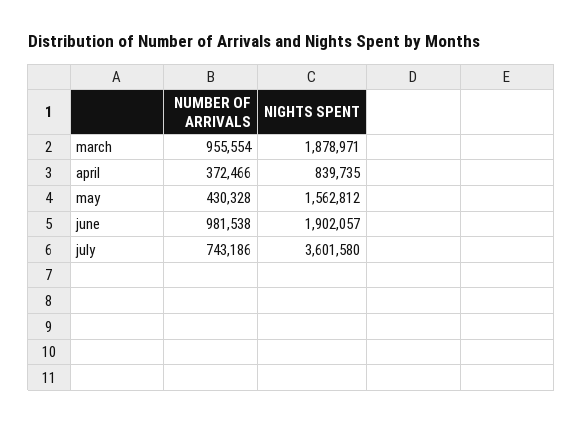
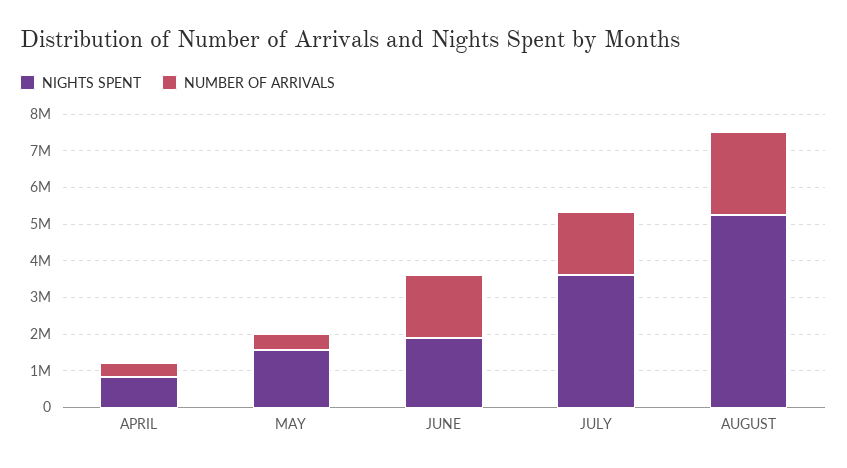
NUMBER OF ARRIVALS, march: 955554 -> none
NIGHTS SPENT, march: 1878971 -> none
NUMBER OF ARRIVALS, june: 981538 -> 1750000
NUMBER OF ARRIVALS, july: 743186 -> 1750000
NIGHTS SPENT, AUGUST: none -> 5250000
NUMBER OF ARRIVALS, AUGUST: none -> 2250000

